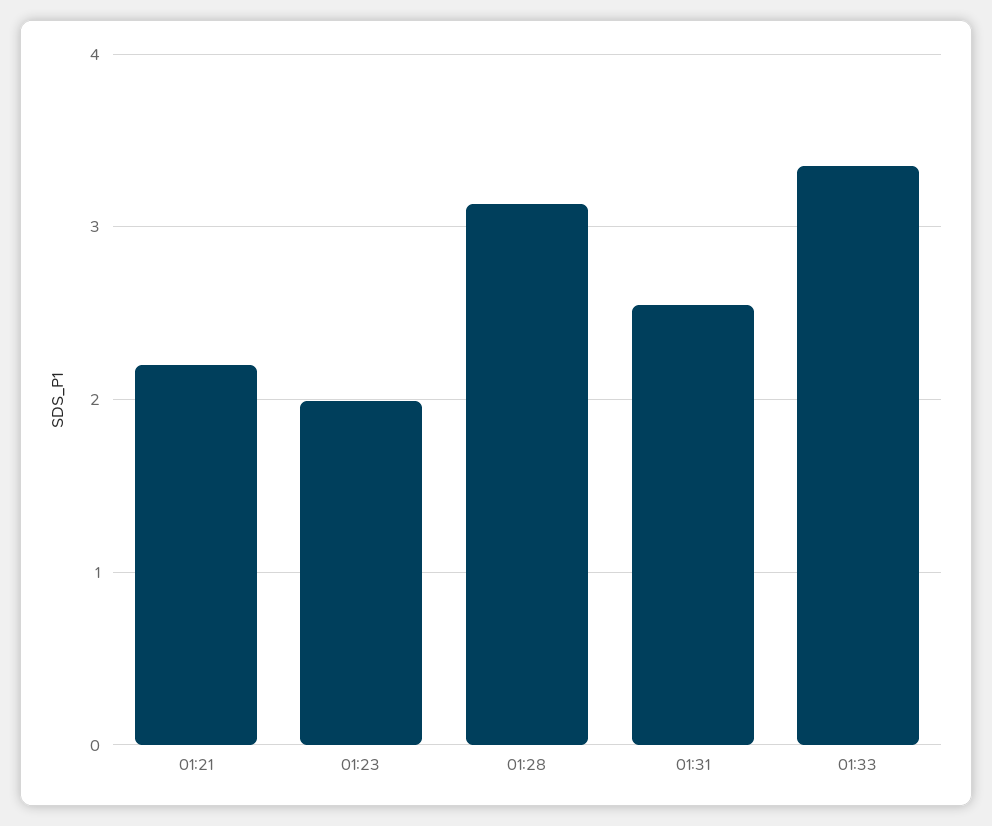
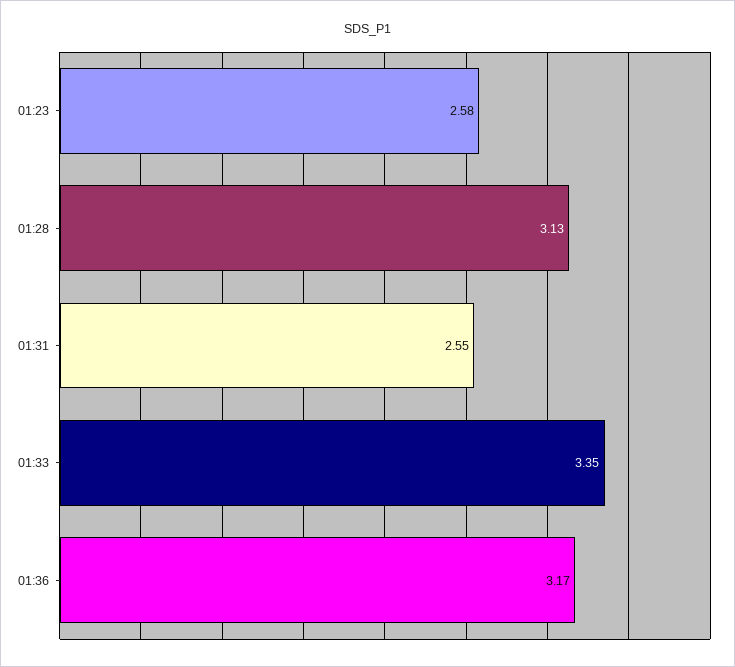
01:21: 2.2 -> none
01:23: 2 -> 2.58
01:36: none -> 3.17

